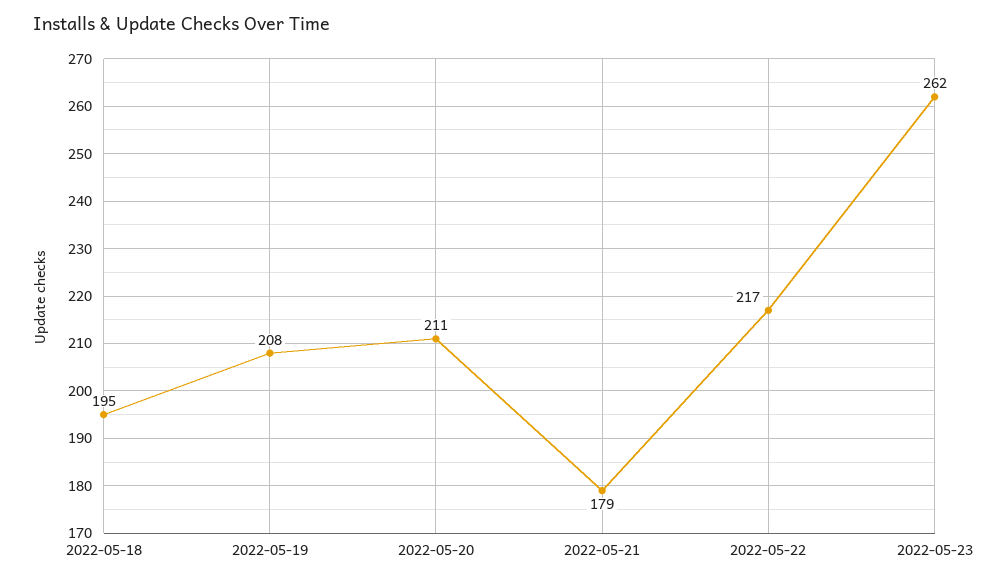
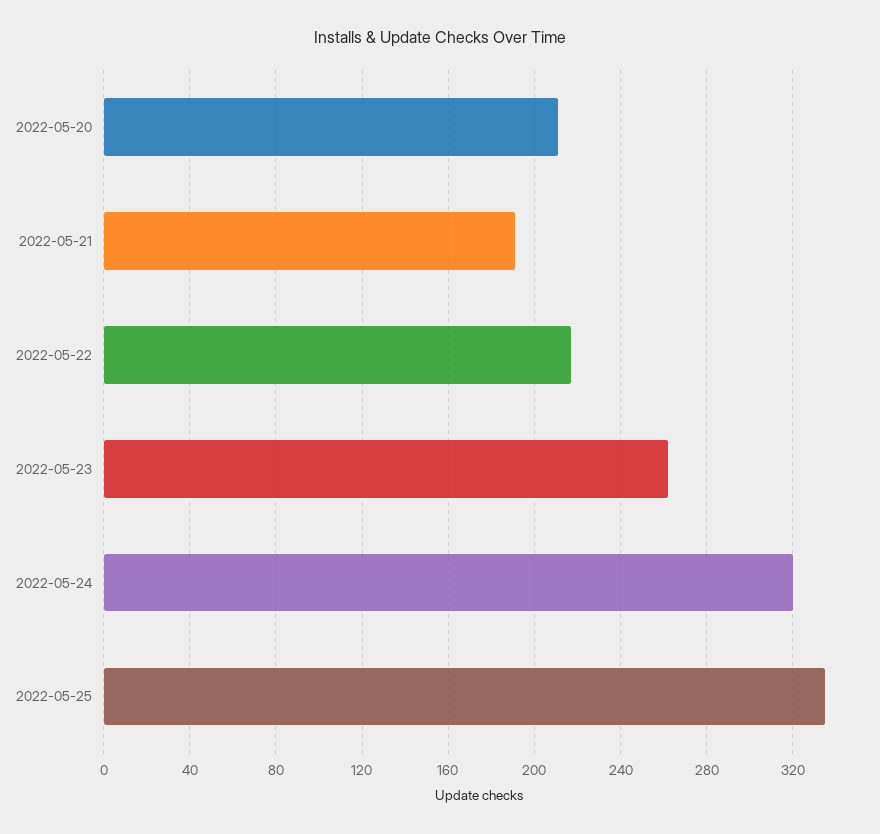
2022-05-18: 195 -> none
2022-05-19: 208 -> none
2022-05-21: 179 -> 190
2022-05-24: none -> 320
2022-05-25: none -> 335

